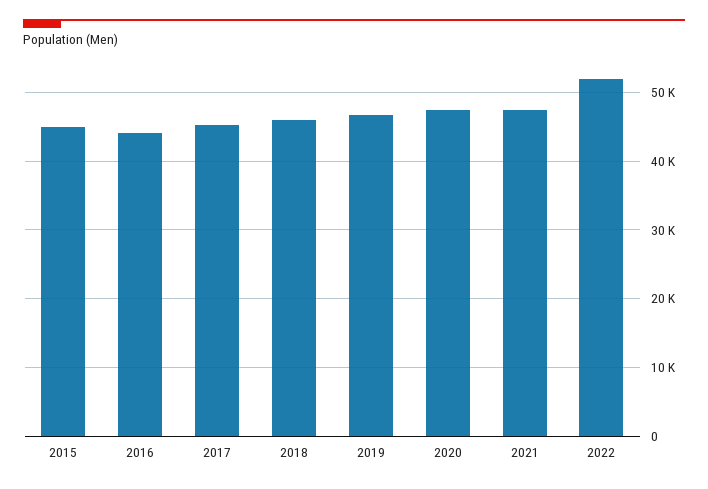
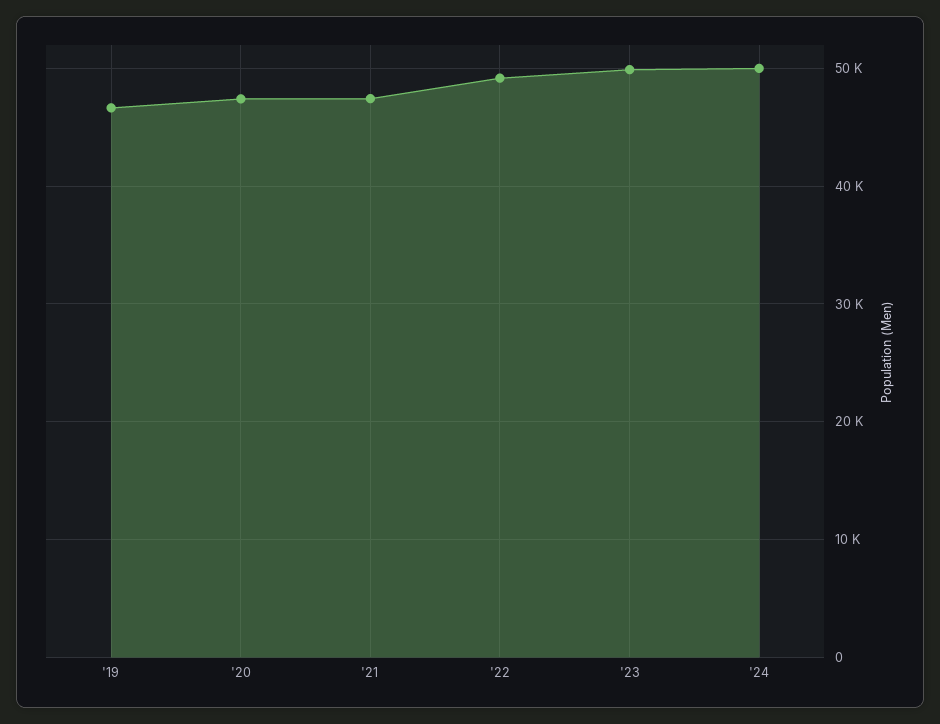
2015: 45000 -> none
2016: 44000 -> none
2017: 45000 -> none
2018: 46000 -> none
2022: 52000 -> 49000
'23: none -> 50000
'24: none -> 50000

